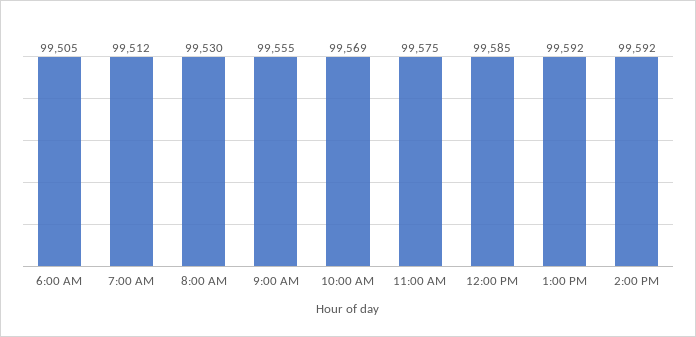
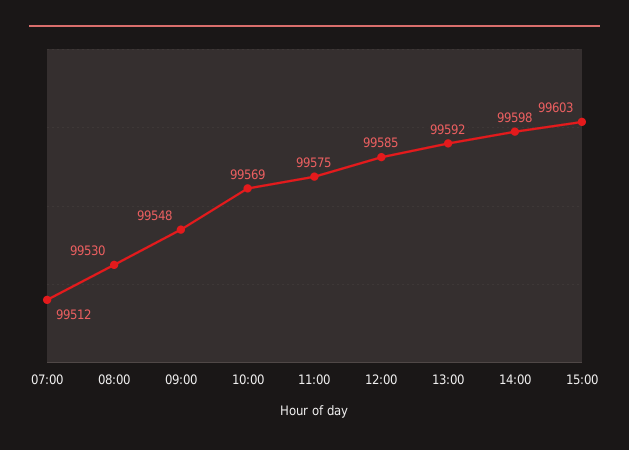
6:00 AM: 99505 -> none
9:00 AM: 99555 -> 99548
2:00 PM: 99592 -> 99598
15:00: none -> 99603

